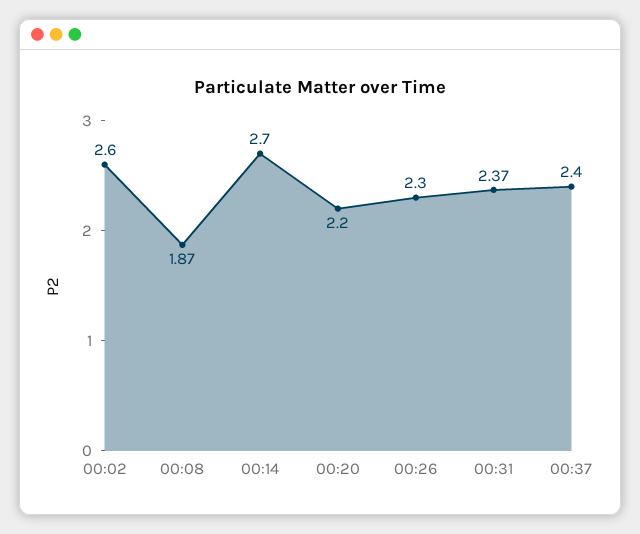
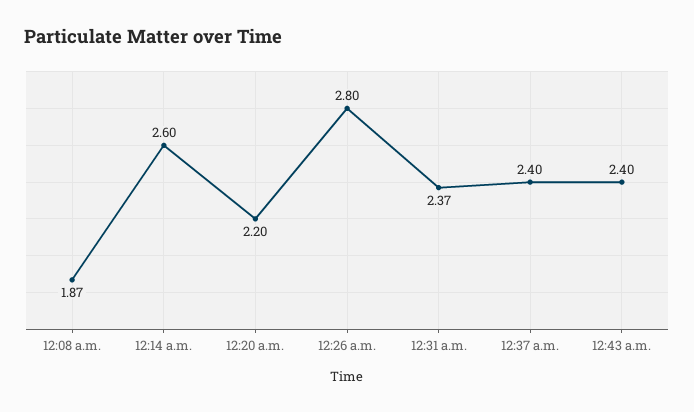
00:02: 2.6 -> none
00:14: 2.7 -> 2.6
00:26: 2.3 -> 2.8
12:43 a.m.: none -> 2.4

